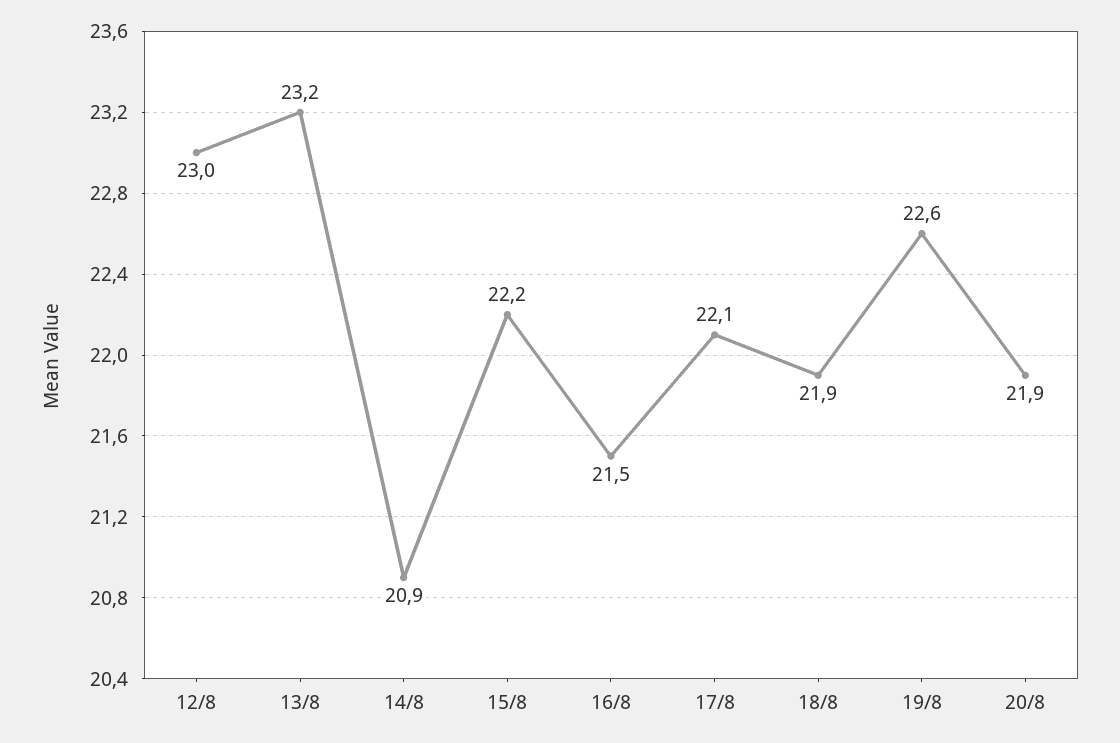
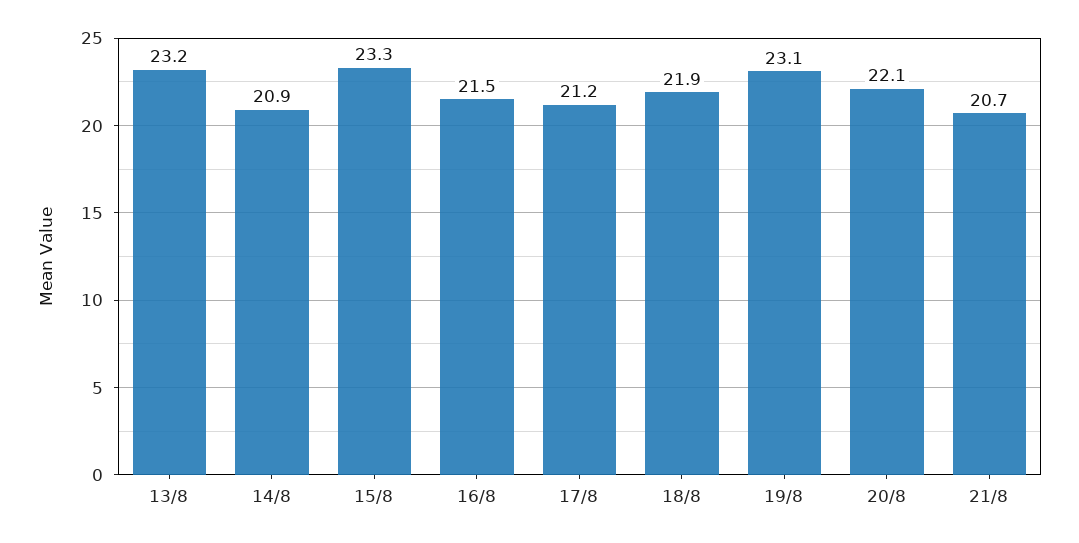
12/8: 23 -> none
15/8: 22.2 -> 23.3
17/8: 22.1 -> 21.2
19/8: 22.6 -> 23.1
20/8: 21.9 -> 22.1
21/8: none -> 20.7

